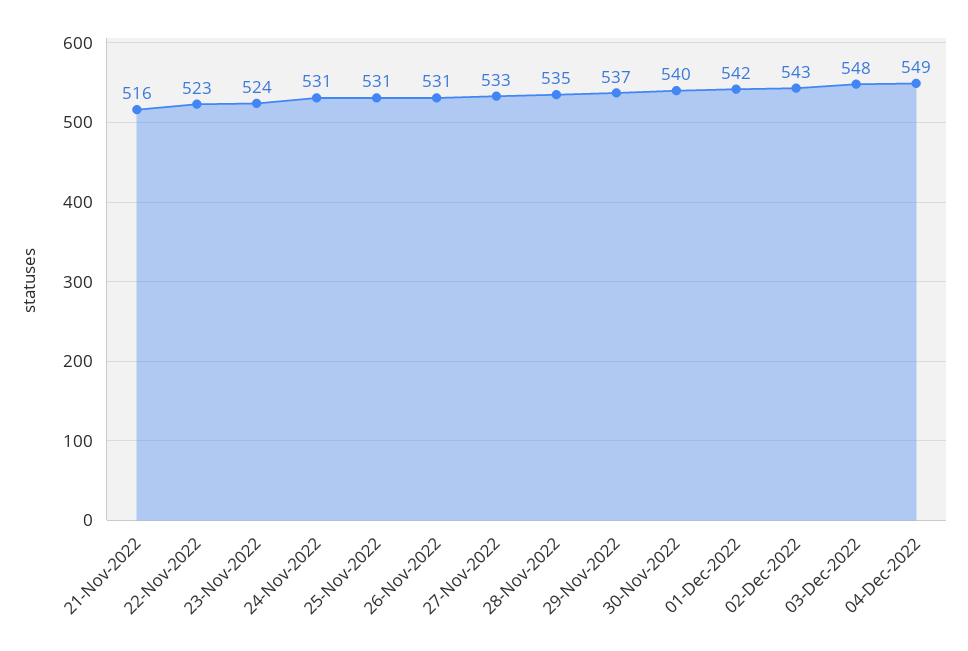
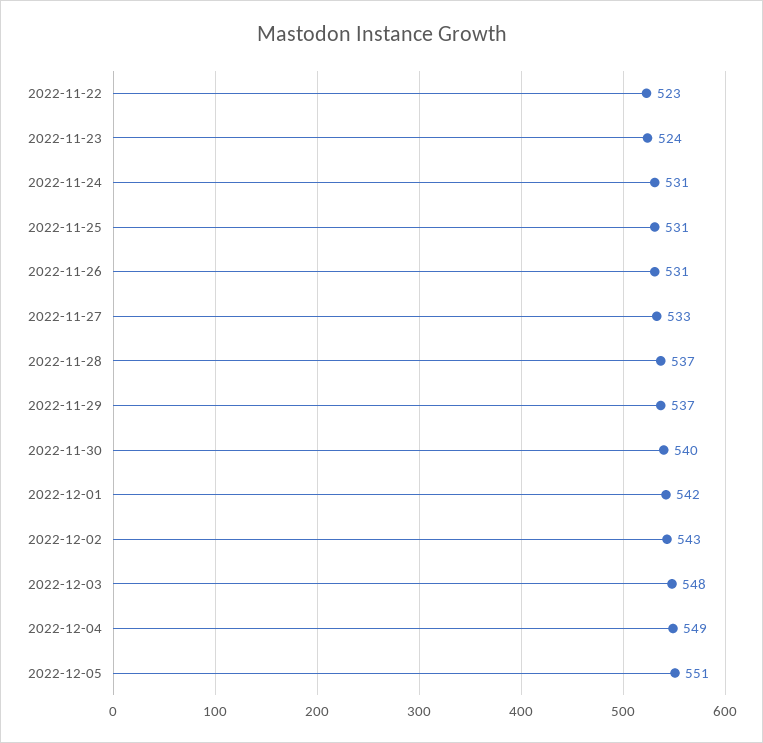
21-Nov-2022: 516 -> none
28-Nov-2022: 535 -> 537
2022-12-05: none -> 551

